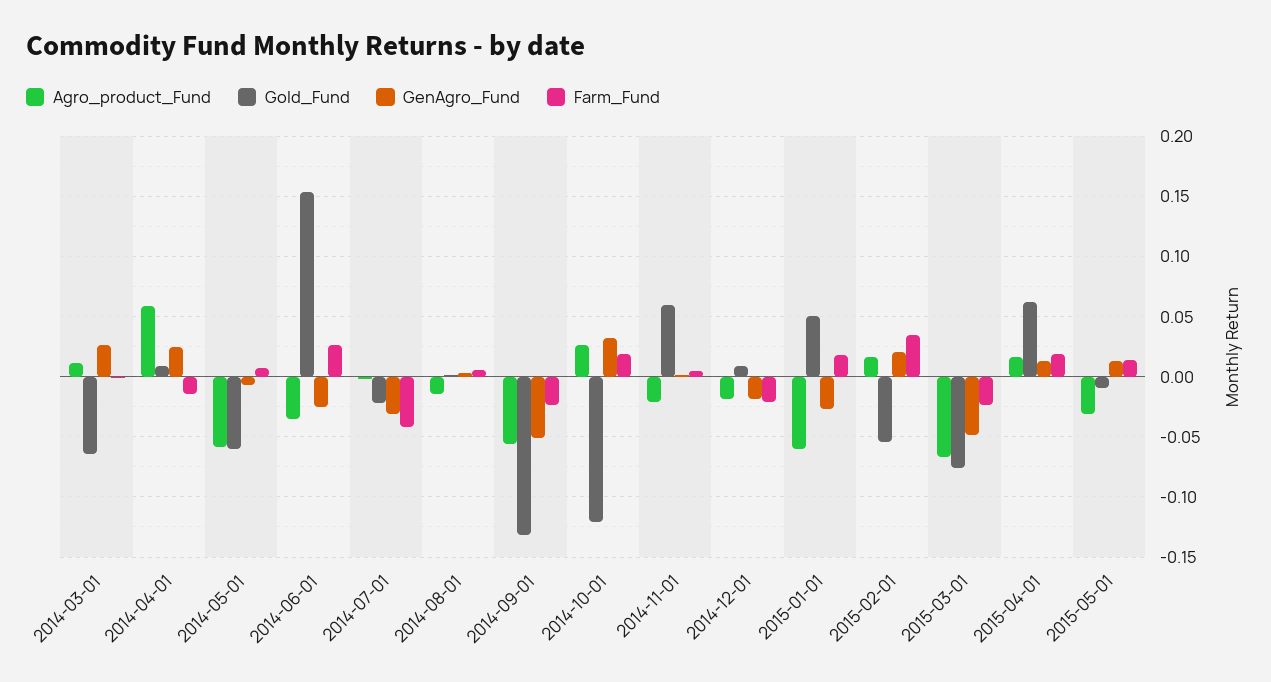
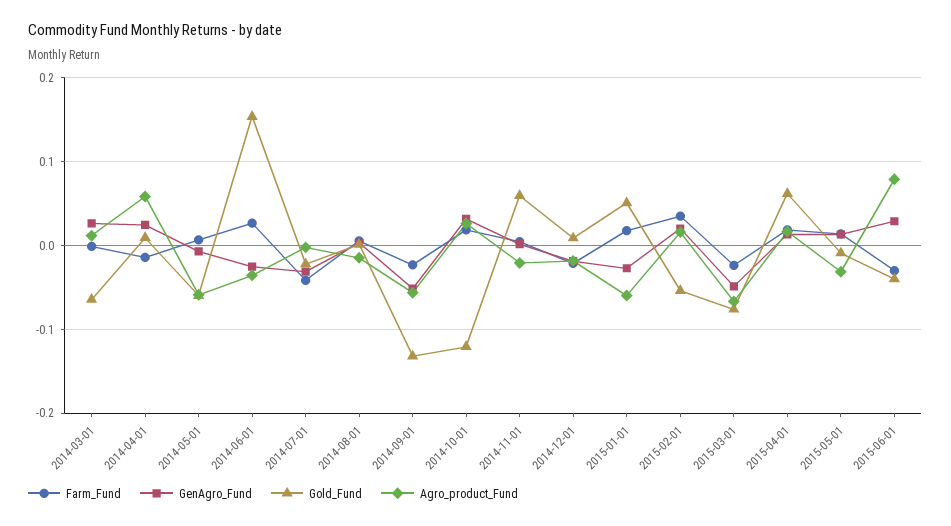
Farm_Fund, 2015-06-01: none -> -0.03
GenAgro_Fund, 2015-06-01: none -> 0.03
Gold_Fund, 2015-06-01: none -> -0.04
Agro_product_Fund, 2015-06-01: none -> 0.08

